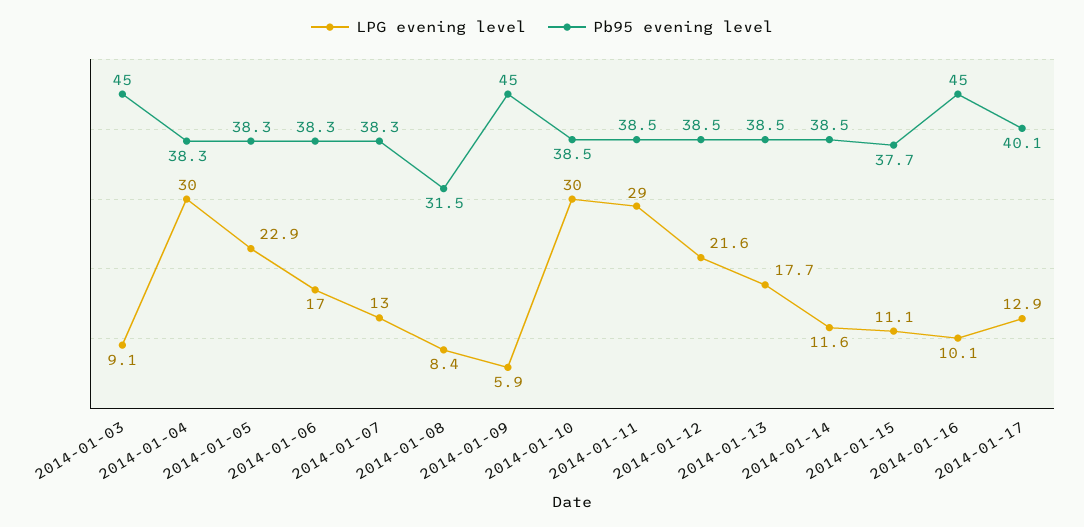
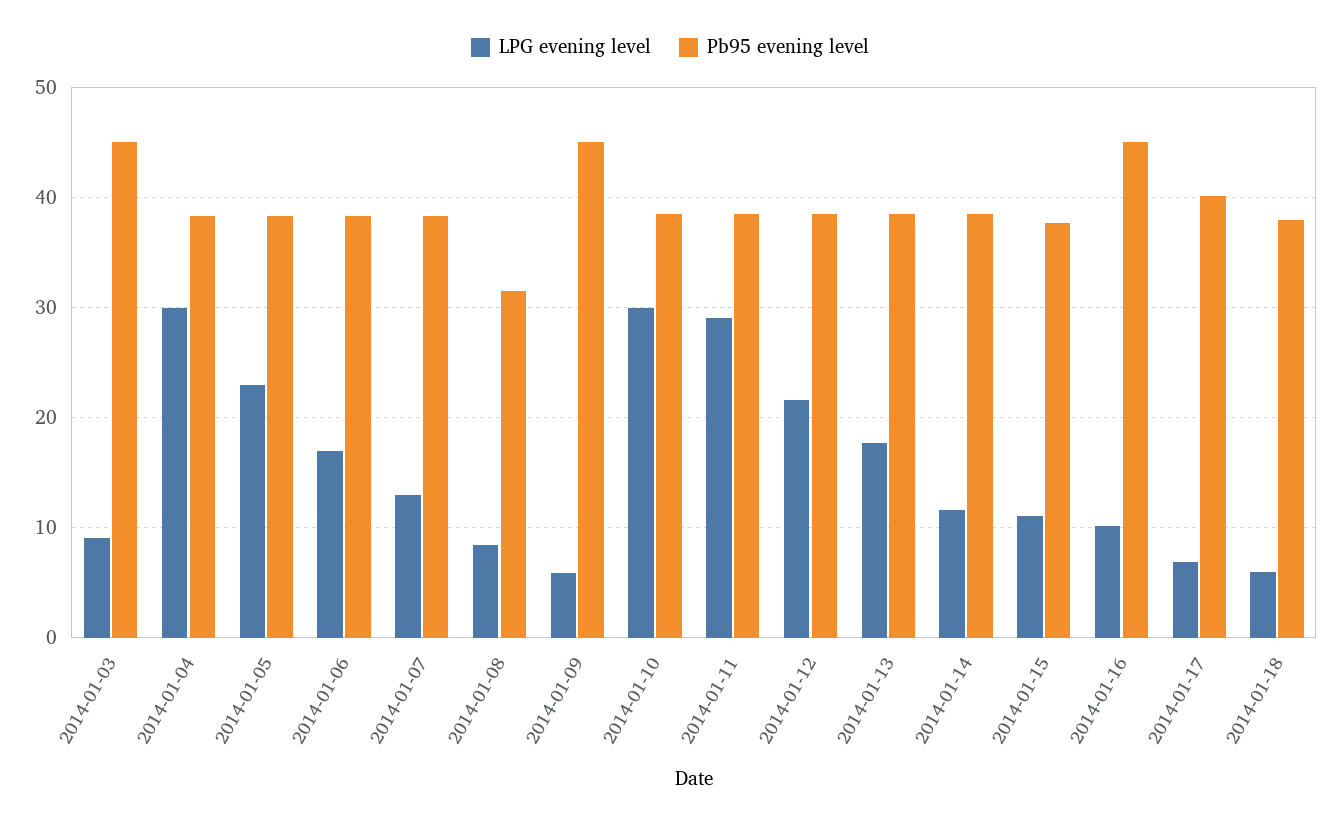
LPG evening level, 2014-01-17: 12.9 -> 7
LPG evening level, 2014-01-18: none -> 6
Pb95 evening level, 2014-01-18: none -> 38

